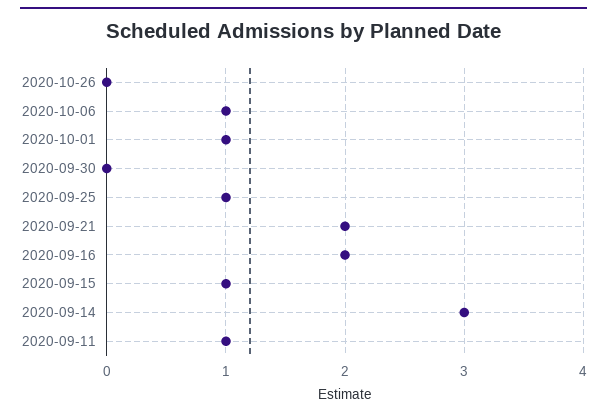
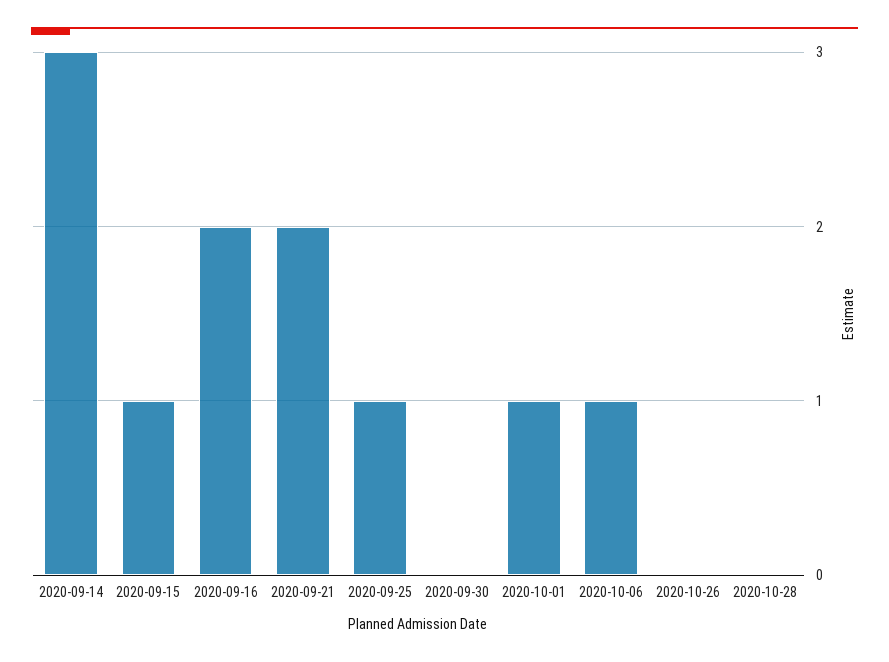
2020-09-11: 1 -> none
2020-10-28: none -> 0

